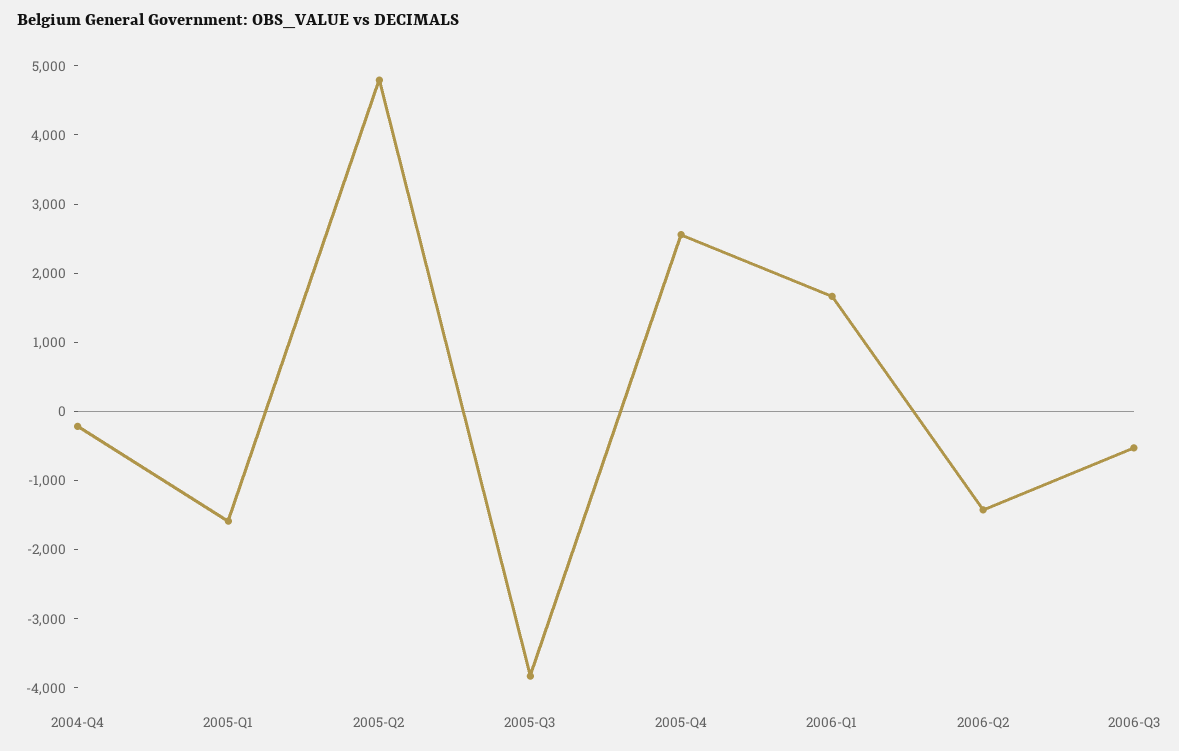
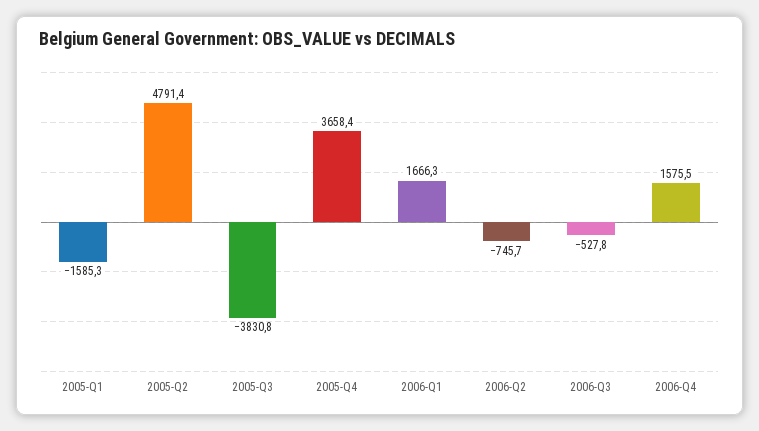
2004-Q4: -200 -> none
2005-Q4: 2600 -> 3658.4
2006-Q2: -1400 -> -745.7
2006-Q4: none -> 1575.5

